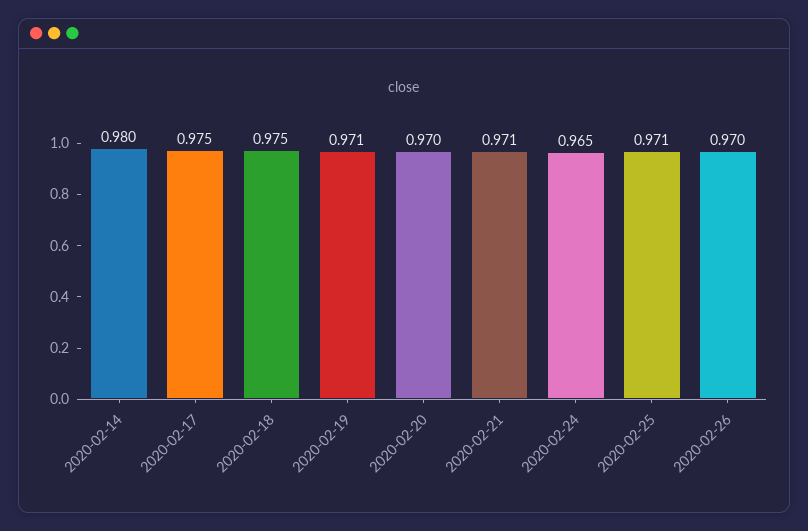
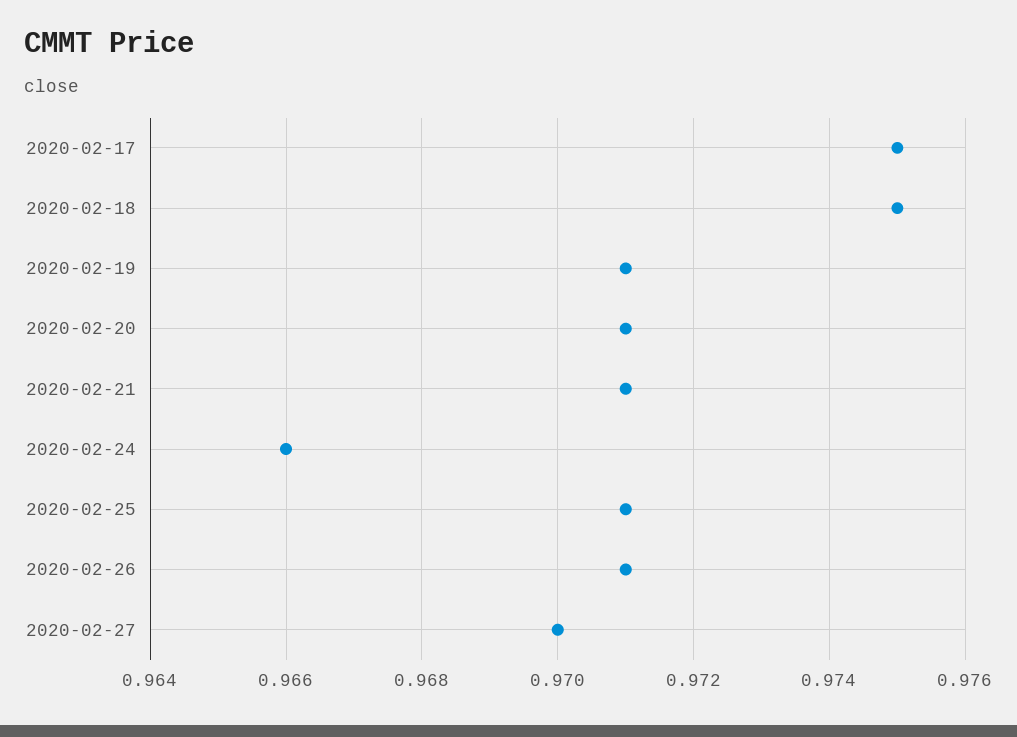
2020-02-14: 0.98 -> none
2020-02-20: 0.97 -> 0.971
2020-02-24: 0.965 -> 0.966
2020-02-26: 0.97 -> 0.971
2020-02-27: none -> 0.97

